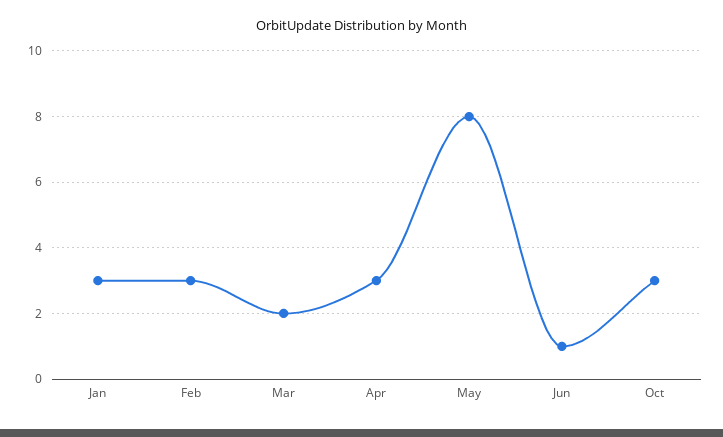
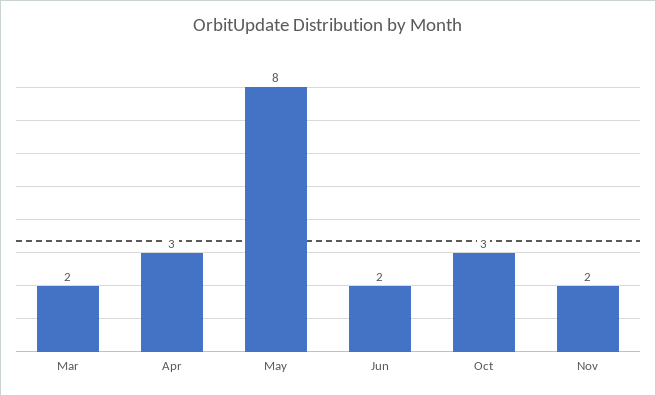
Jan: 3 -> none
Feb: 3 -> none
Jun: 1 -> 2
Nov: none -> 2

